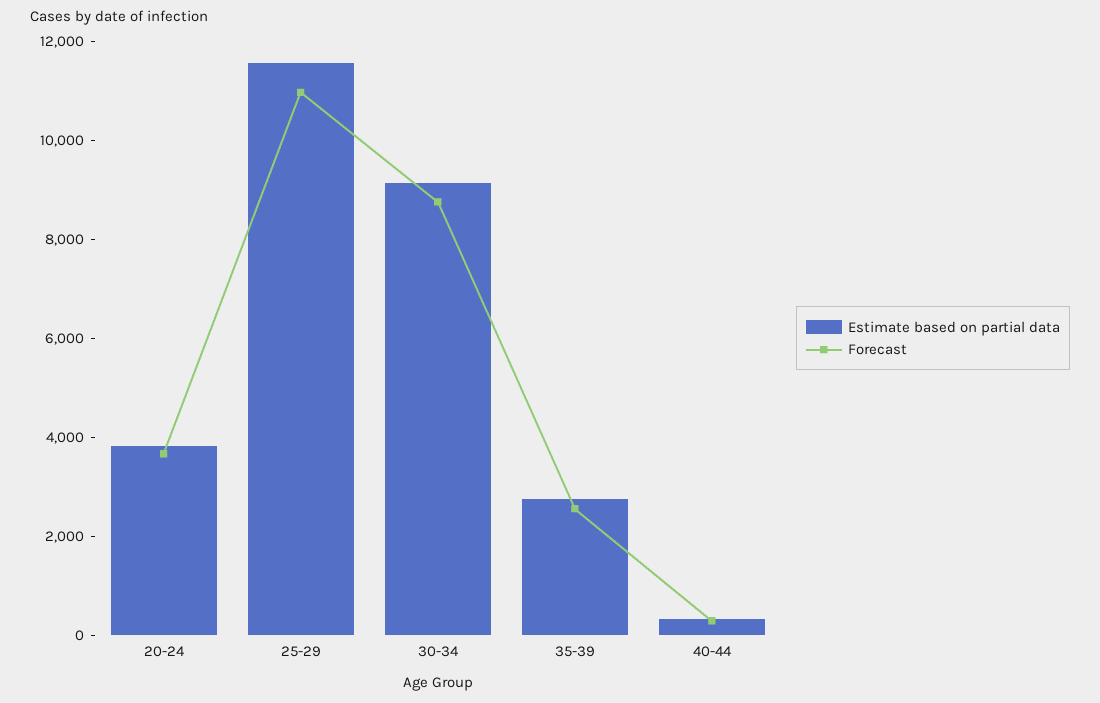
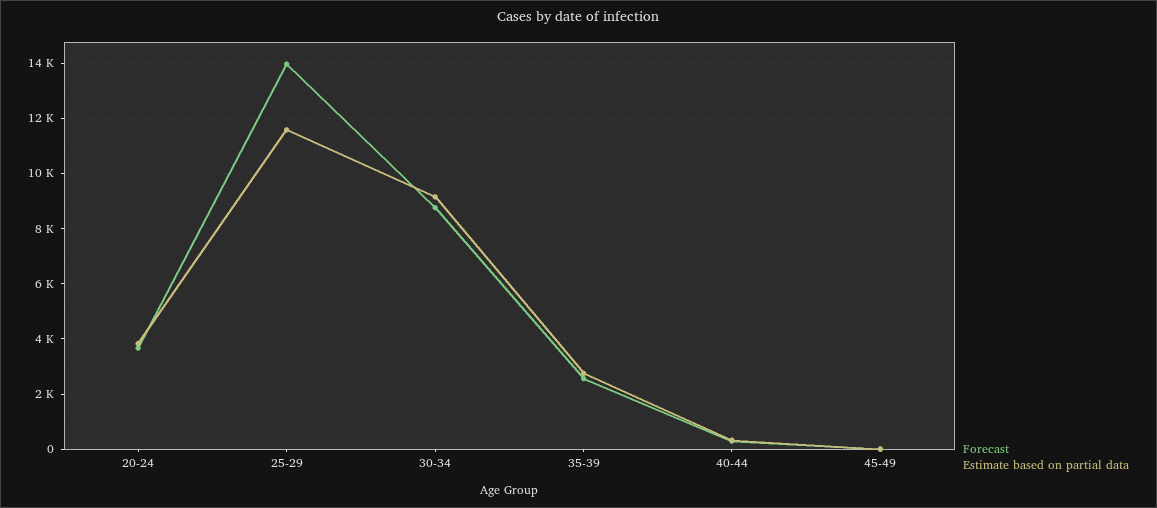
Forecast, 25-29: 11000 -> 14000
Forecast, 45-49: none -> 0
Estimate based on partial data, 45-49: none -> 0

